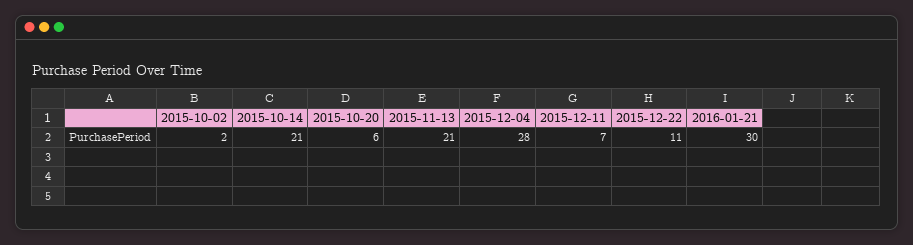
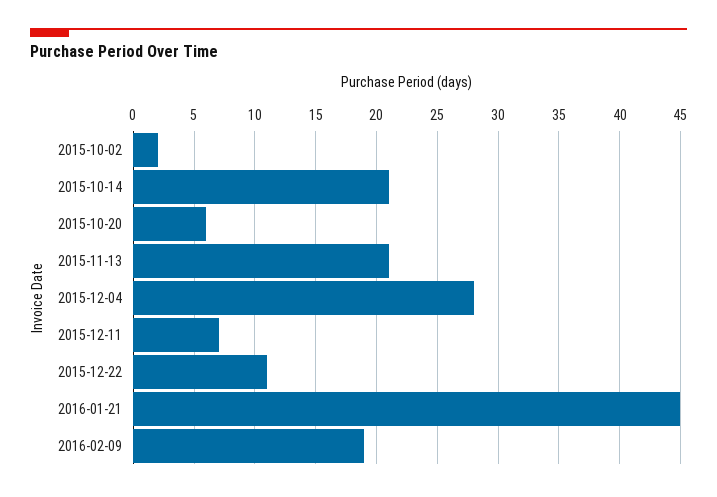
2016-01-21: 30 -> 45
2016-02-09: none -> 19

